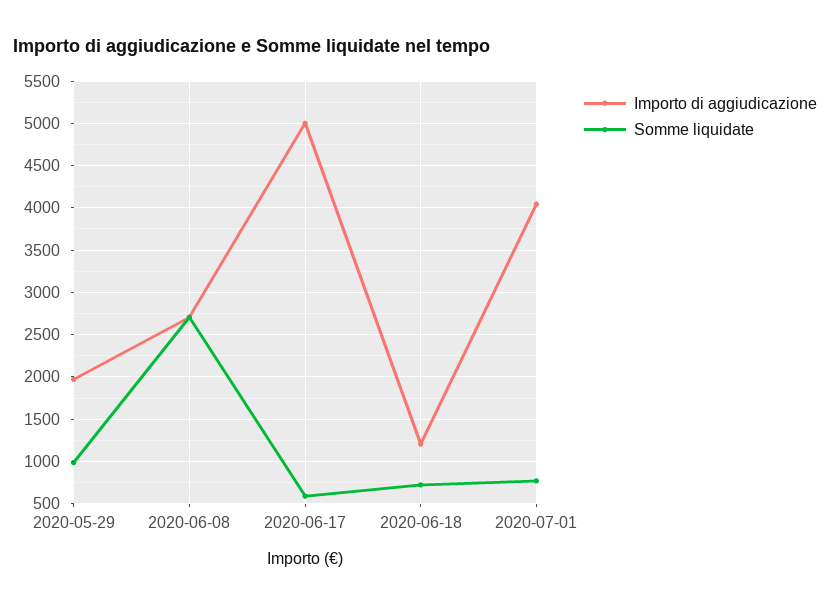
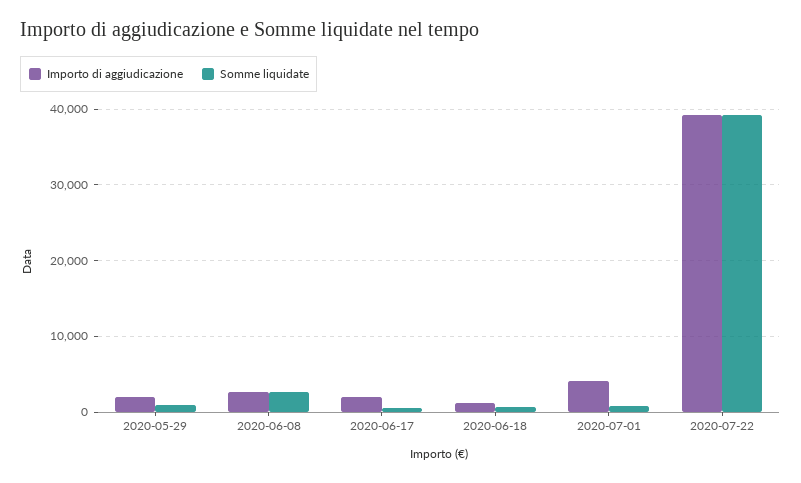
Importo di aggiudicazione, 2020-06-17: 5000 -> 2000
Importo di aggiudicazione, 2020-07-22: none -> 39000
Somme liquidate, 2020-07-22: none -> 39000

